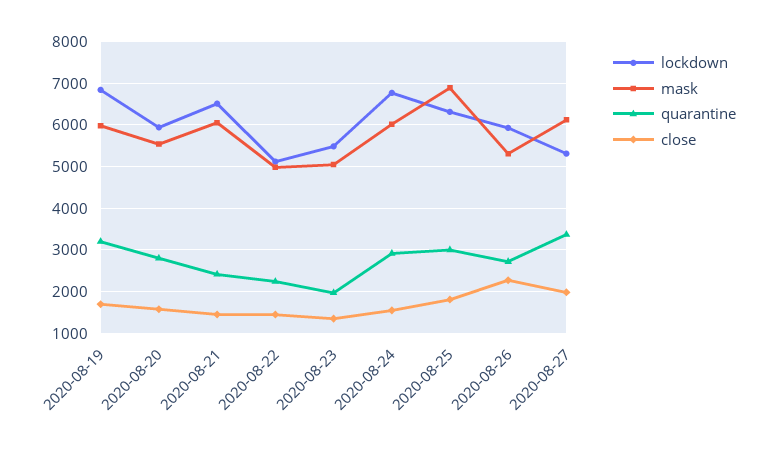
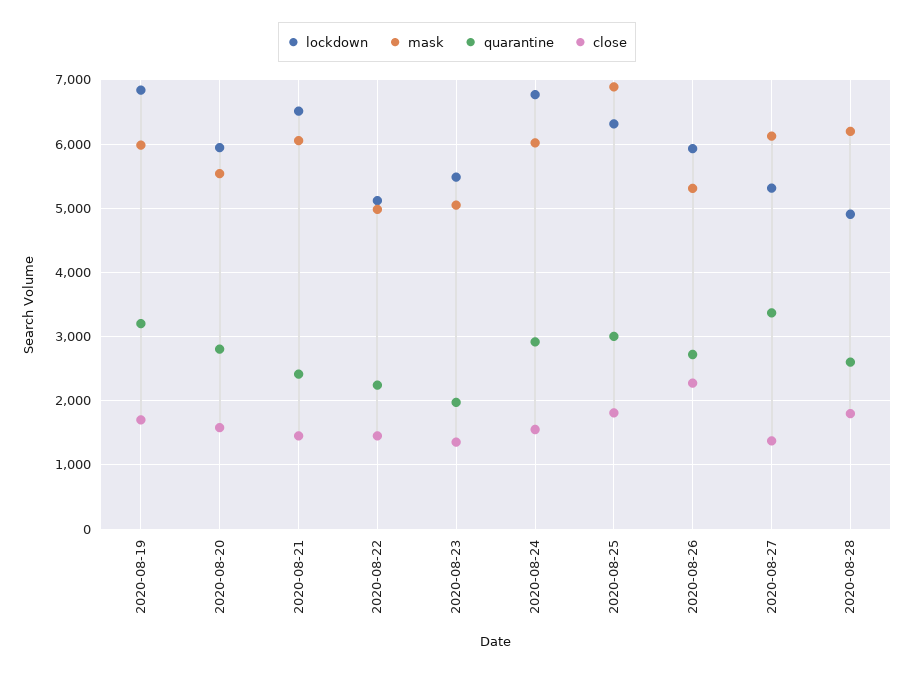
close, 2020-08-27: 2000 -> 1400
lockdown, 2020-08-28: none -> 4900
mask, 2020-08-28: none -> 6200
quarantine, 2020-08-28: none -> 2600
close, 2020-08-28: none -> 1800

